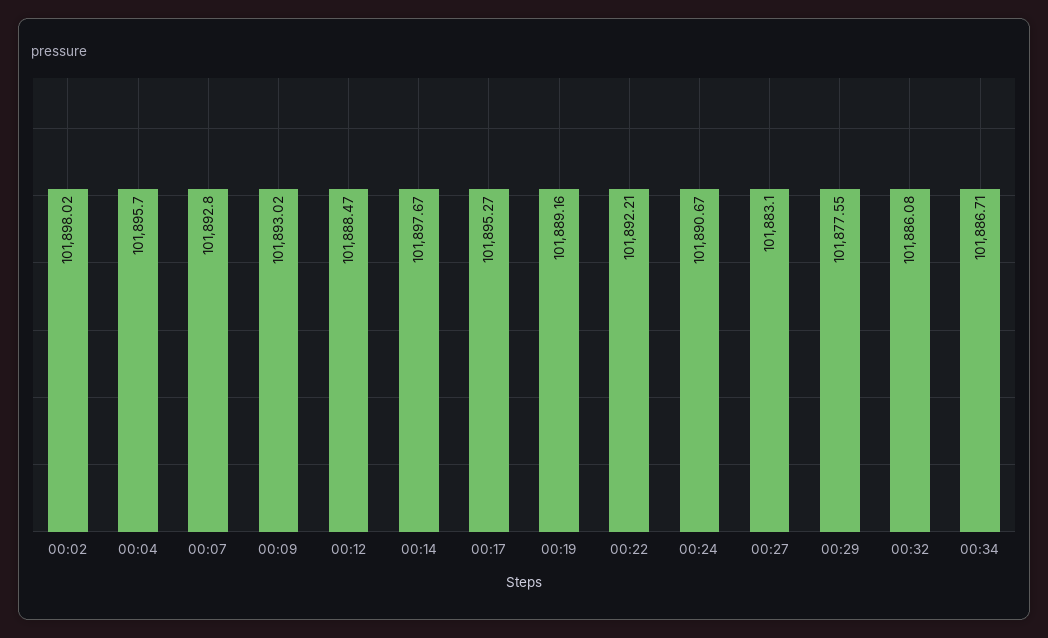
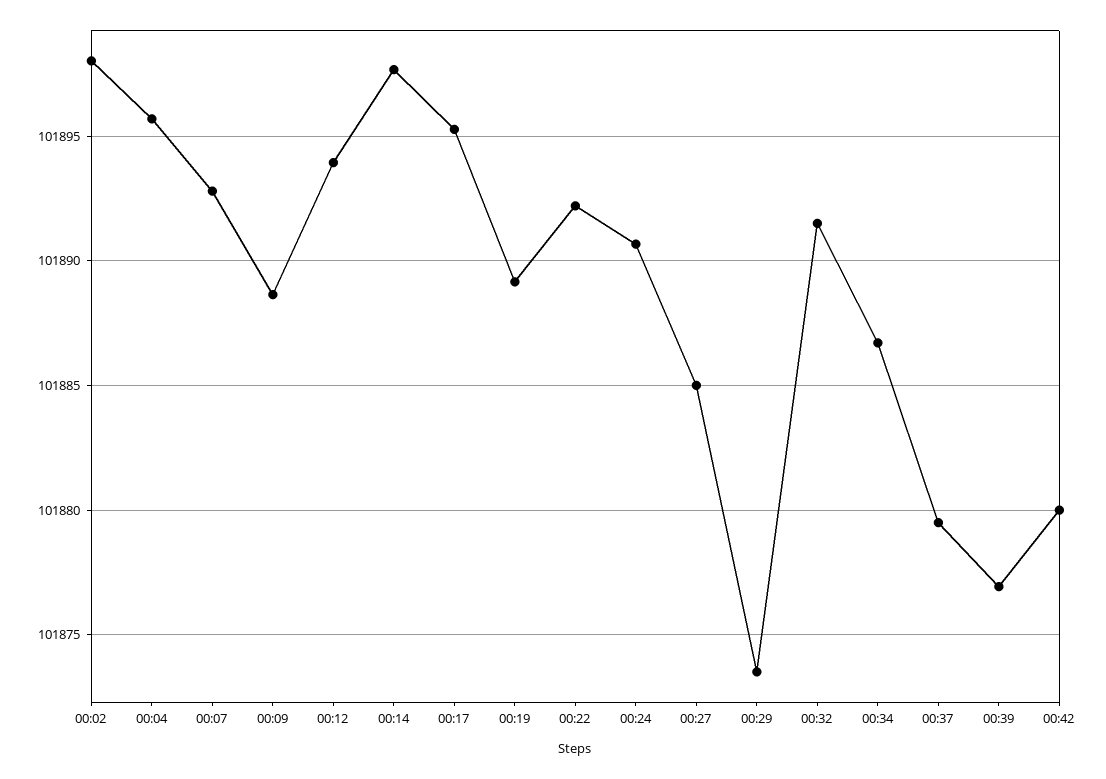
00:09: 101893.02 -> 101888.5
00:12: 101888.47 -> 101894
00:27: 101883.1 -> 101885
00:29: 101877.55 -> 101873.5
00:32: 101886.08 -> 101891.5
00:37: none -> 101879.5
00:39: none -> 101877
00:42: none -> 101880

